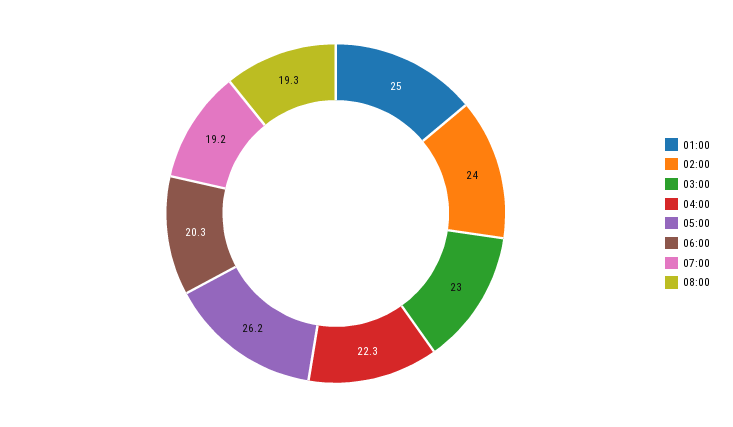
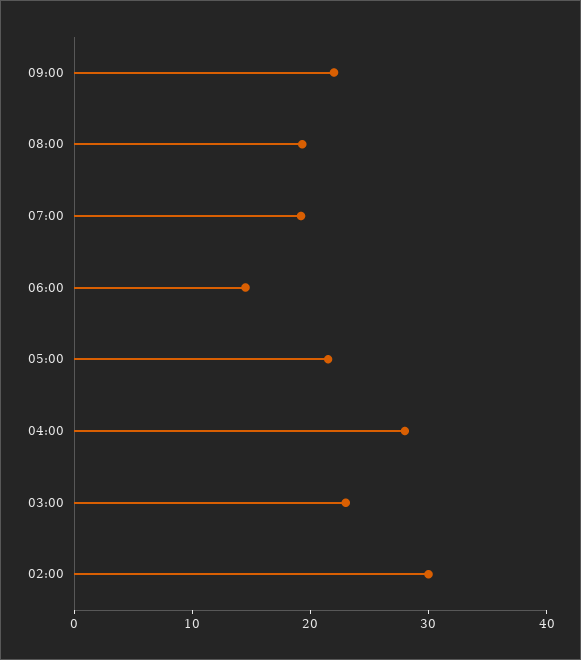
01:00: 25 -> none
02:00: 24 -> 30
04:00: 22.3 -> 28
05:00: 26.2 -> 22
06:00: 20.3 -> 14
09:00: none -> 22

